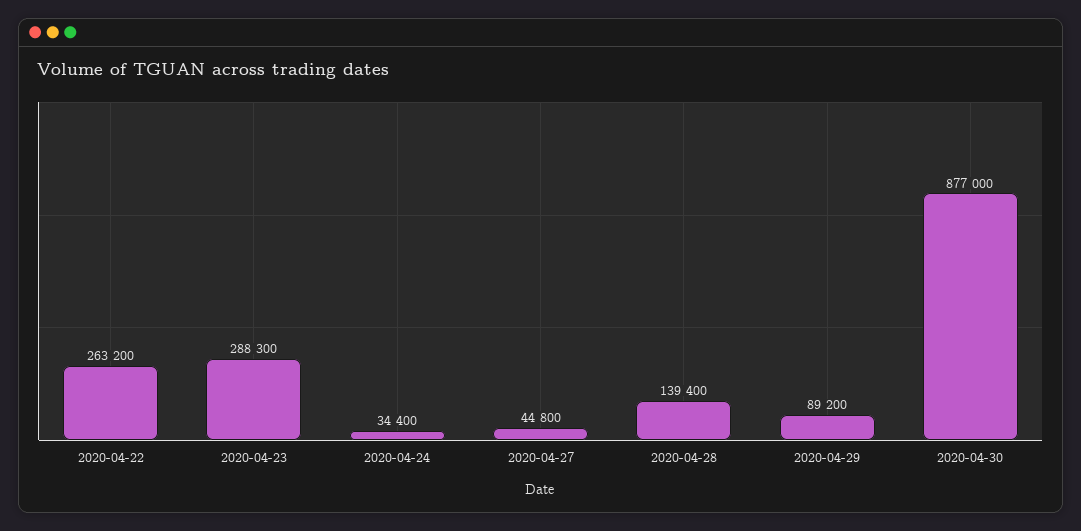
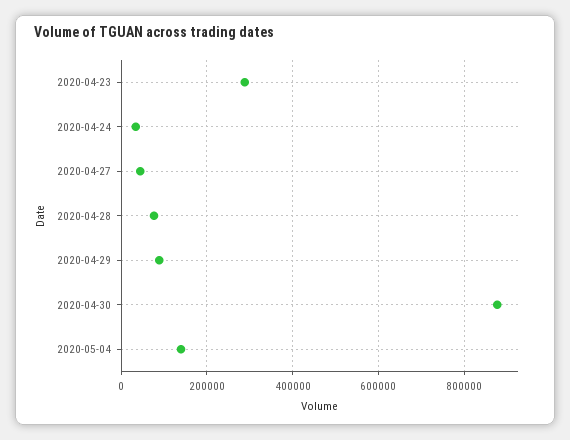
2020-04-22: 263200 -> none
2020-04-28: 139400 -> 80000
2020-05-04: none -> 140000

